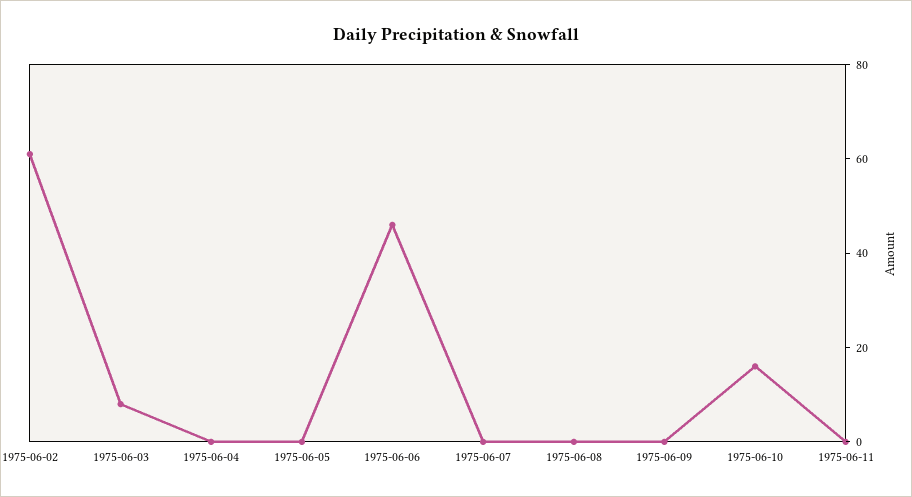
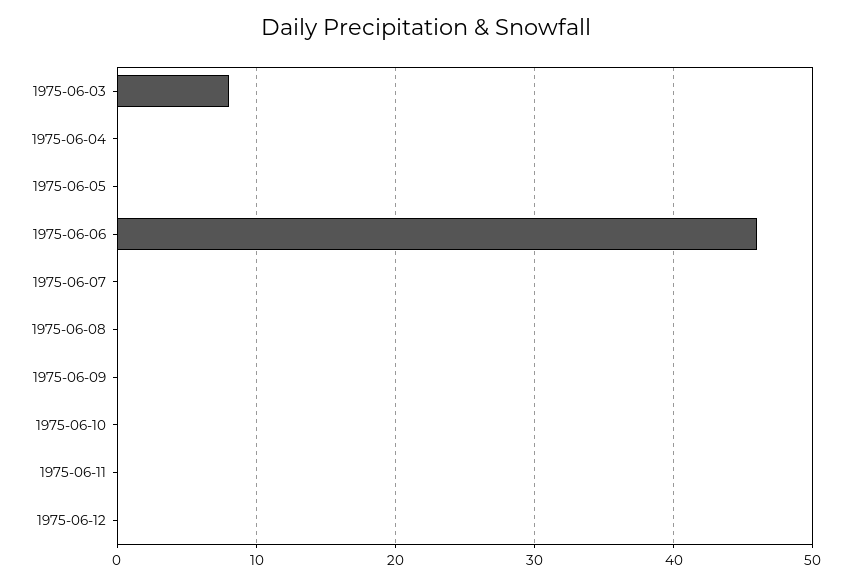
1975-06-02: 60 -> none
1975-06-10: 15 -> 0
1975-06-12: none -> 0

